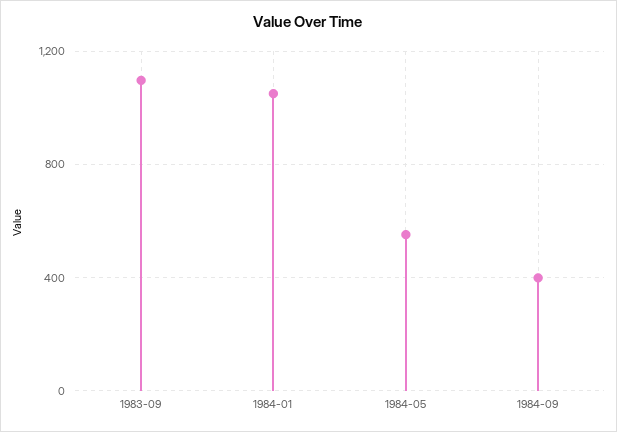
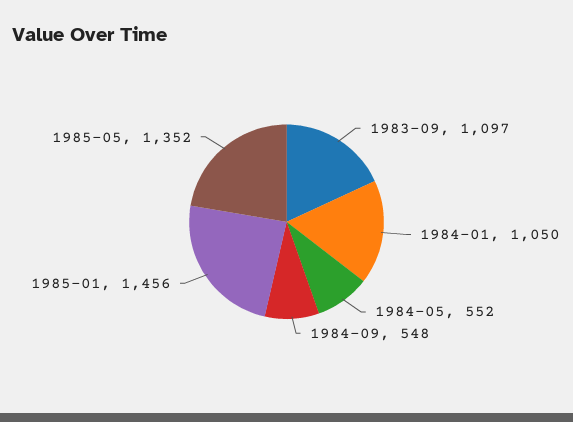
1984-09: 400 -> 548
1985-01: none -> 1456
1985-05: none -> 1352

